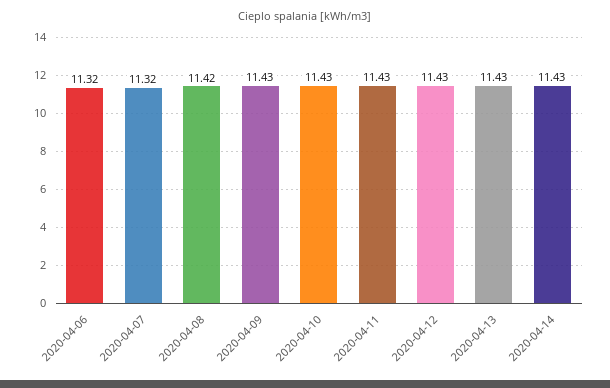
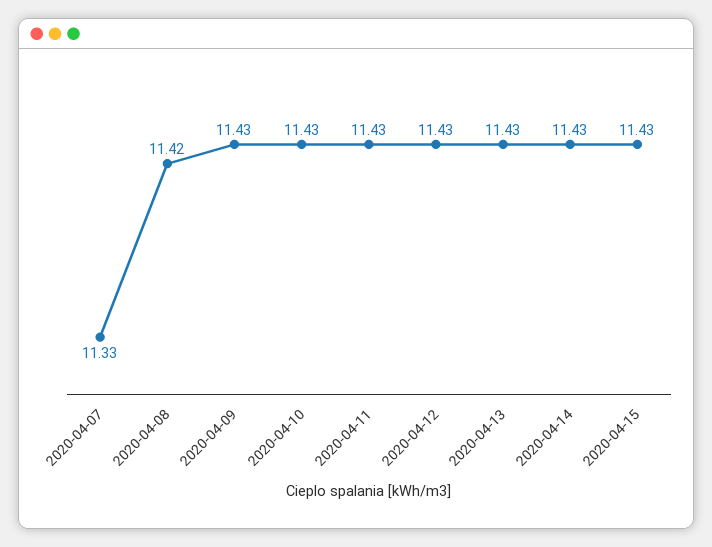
2020-04-06: 11.32 -> none
2020-04-07: 11.32 -> 11.33
2020-04-15: none -> 11.43

